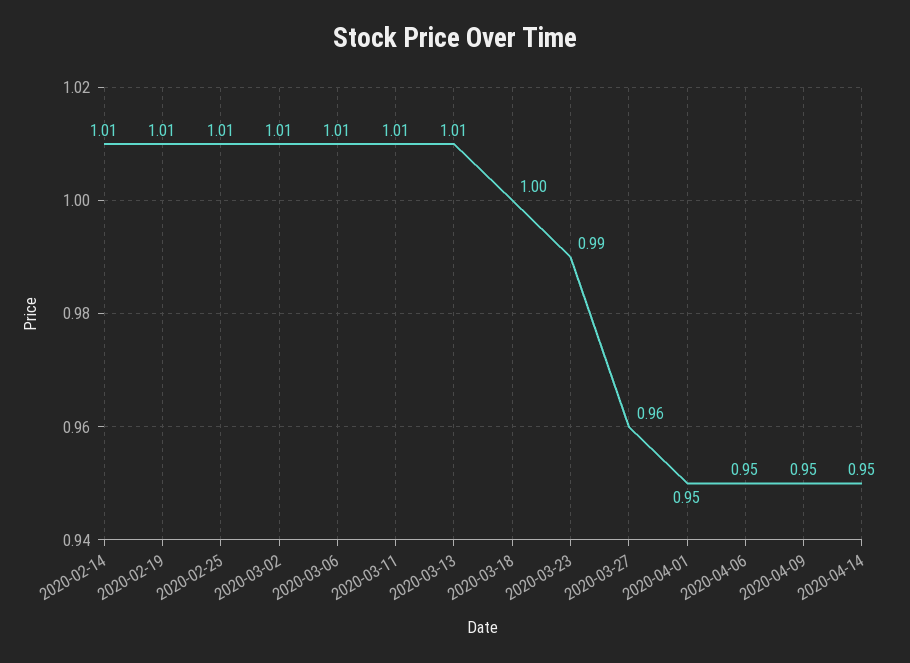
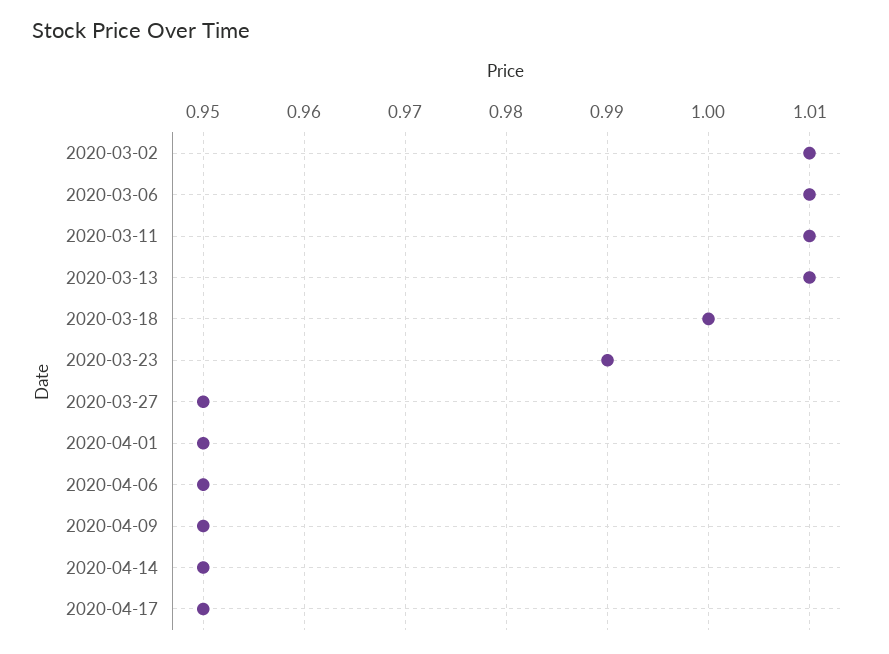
2020-02-14: 1.01 -> none
2020-02-19: 1.01 -> none
2020-02-25: 1.01 -> none
2020-03-27: 0.96 -> 0.95
2020-04-17: none -> 0.95

